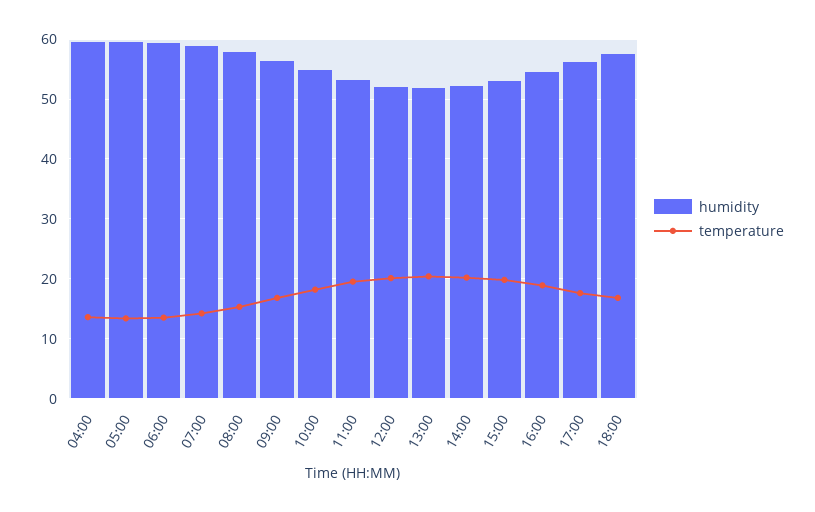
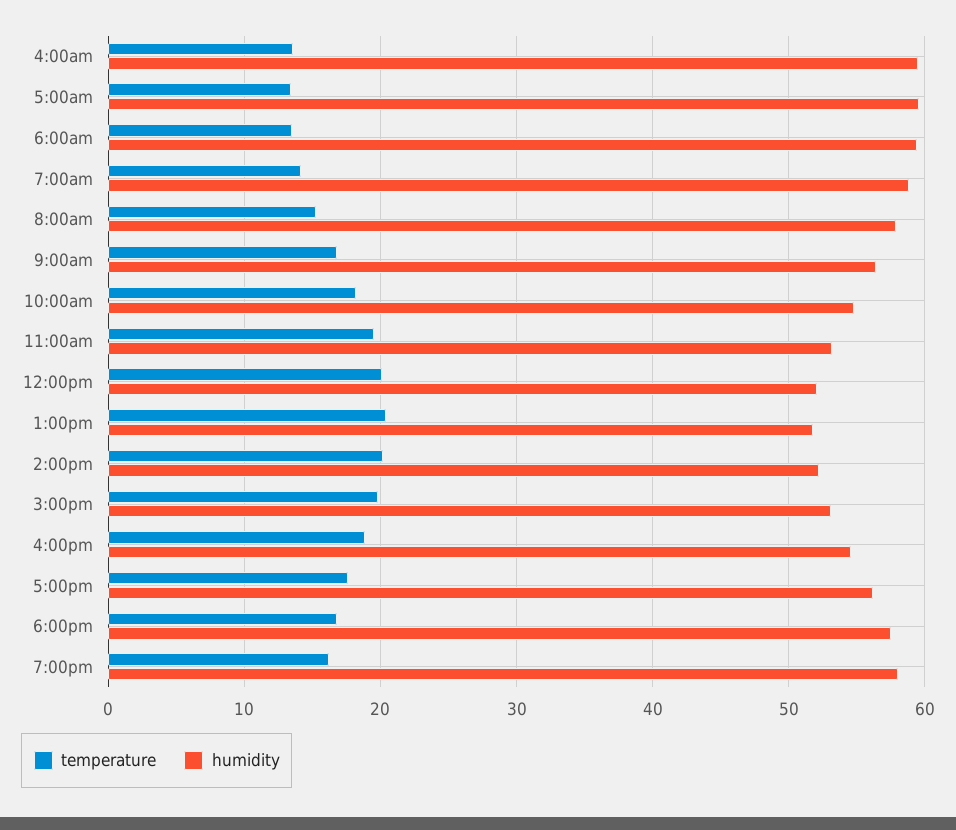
temperature, 7:00pm: none -> 16
humidity, 7:00pm: none -> 58

